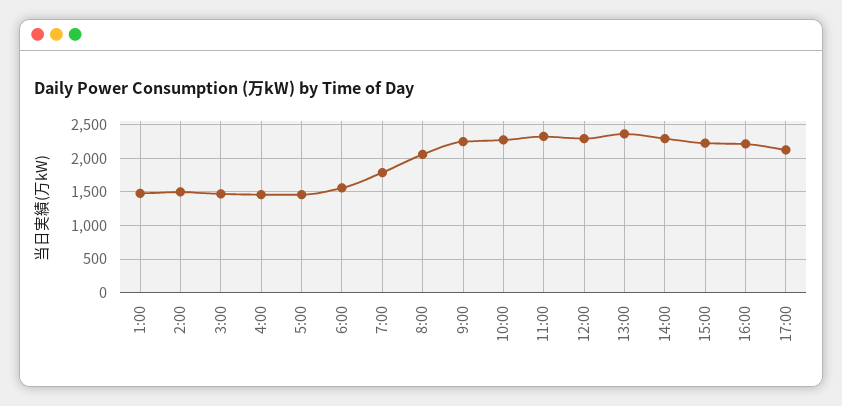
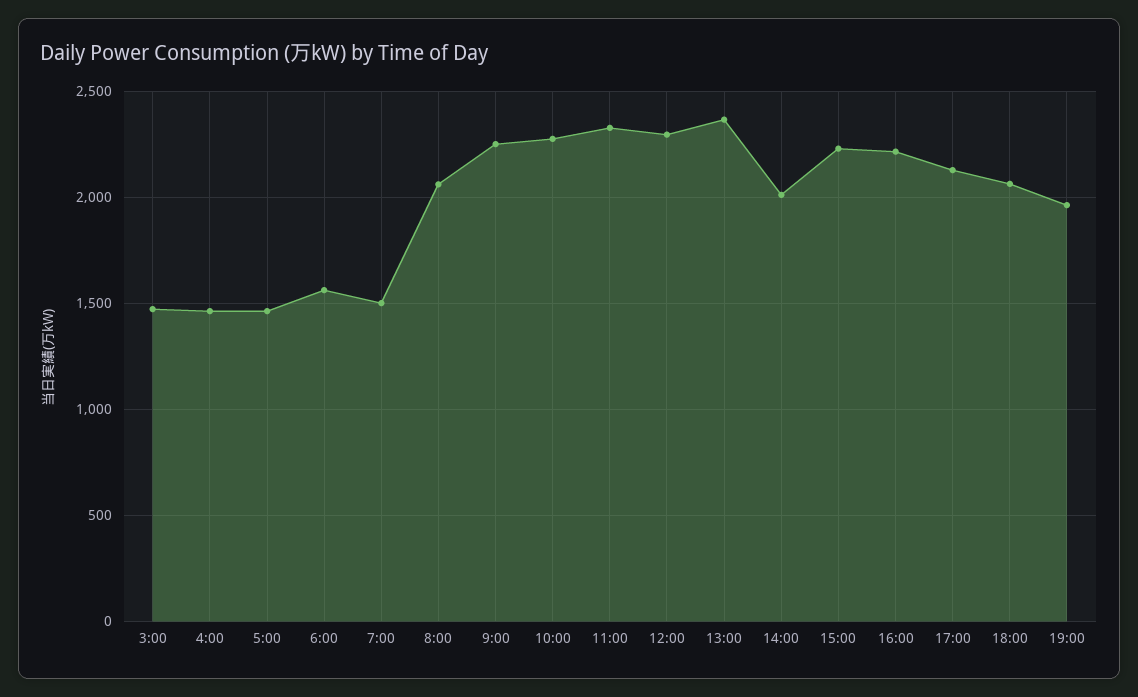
1:00: 1500 -> none
2:00: 1500 -> none
7:00: 1800 -> 1500
14:00: 2300 -> 2000
18:00: none -> 2050
19:00: none -> 1950

